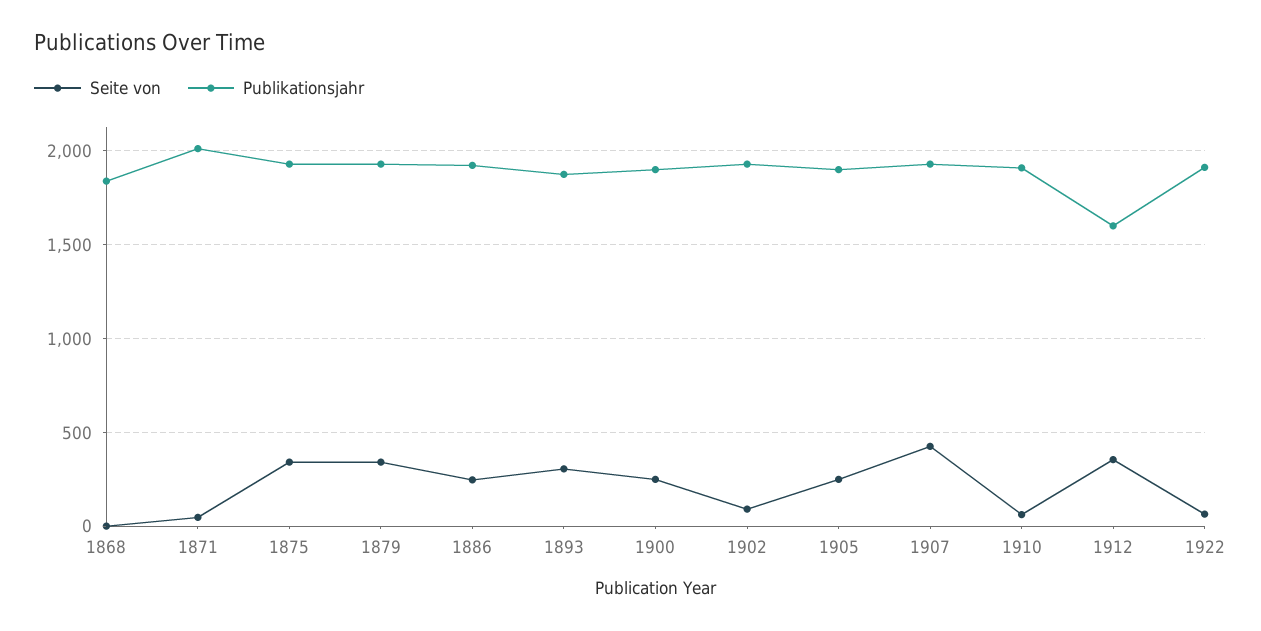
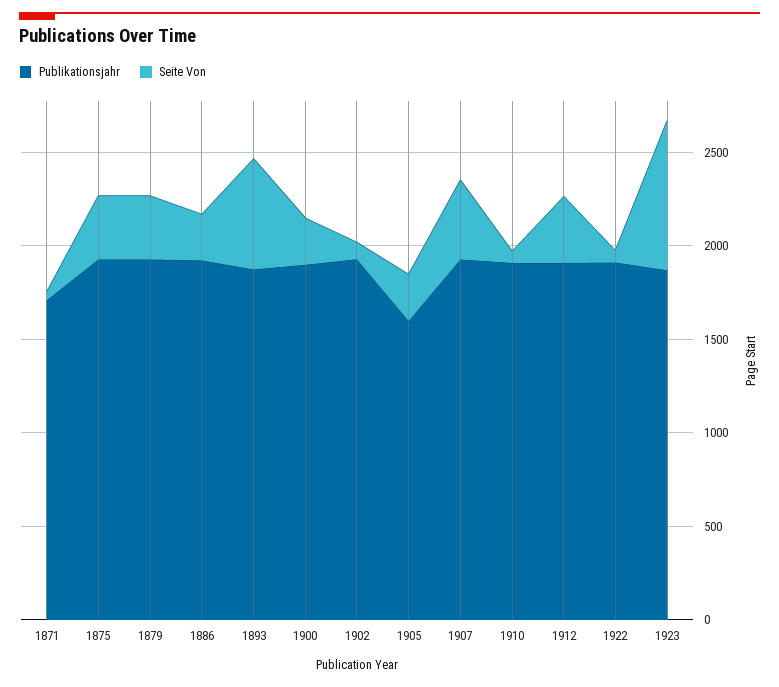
Seite von, 1868: 0 -> none
Publikationsjahr, 1868: 1850 -> none
Publikationsjahr, 1871: 2000 -> 1700
Seite von, 1893: 300 -> 600
Publikationsjahr, 1905: 1900 -> 1600
Publikationsjahr, 1912: 1600 -> 1900
Publikationsjahr, 1923: none -> 1900
Seite von, 1923: none -> 800

